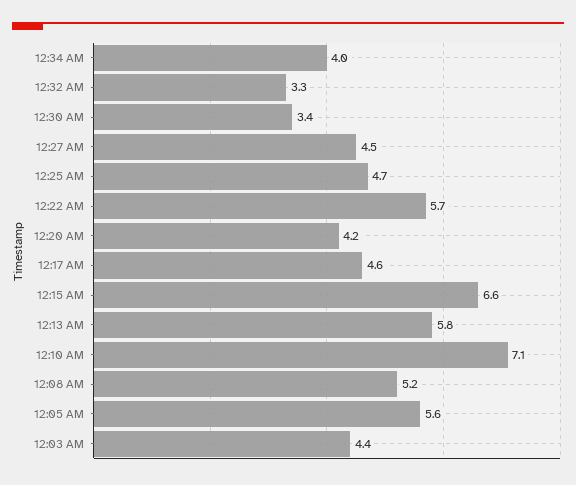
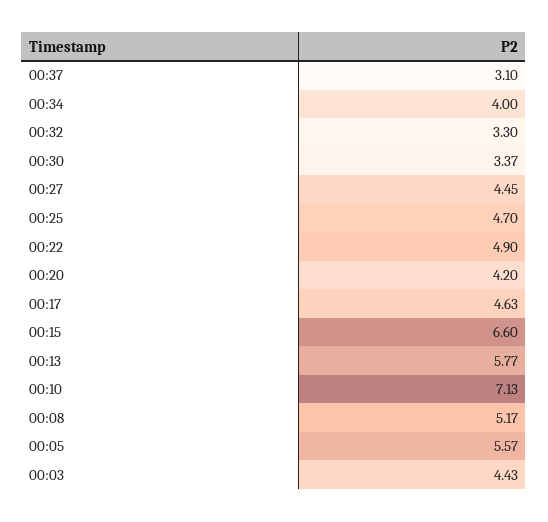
12:22 AM: 5.7 -> 4.9
00:37: none -> 3.1

